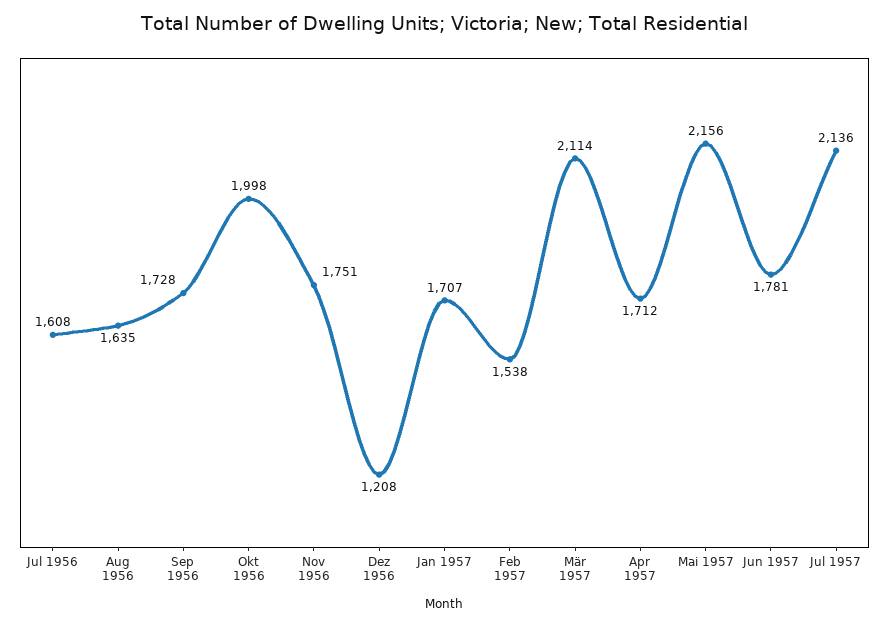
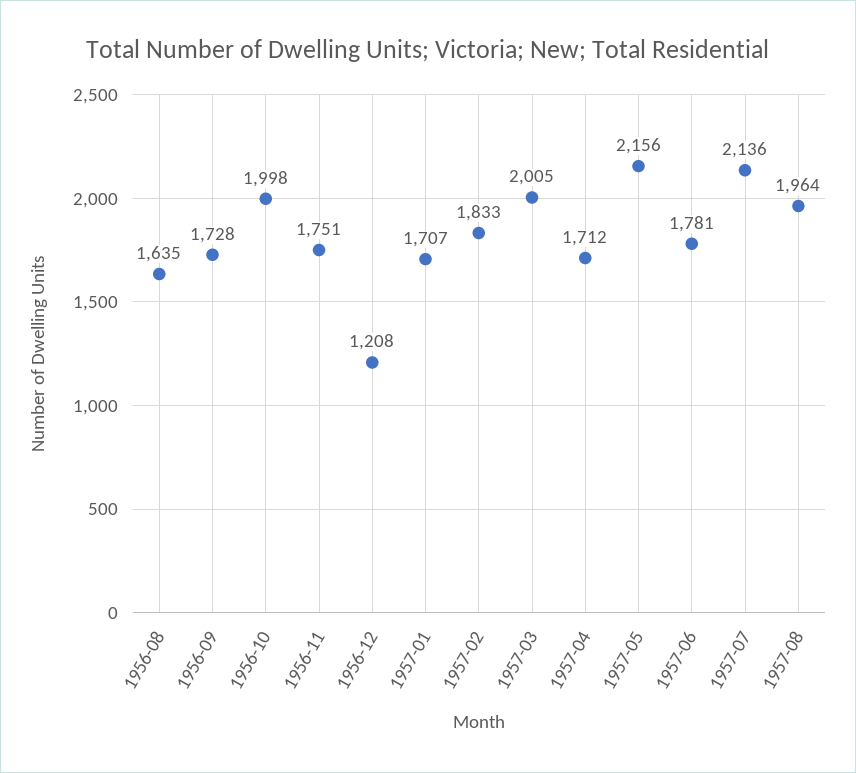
Jul 1956: 1608 -> none
Feb 1957: 1538 -> 1833
Mär 1957: 2114 -> 2005
1957-08: none -> 1964

